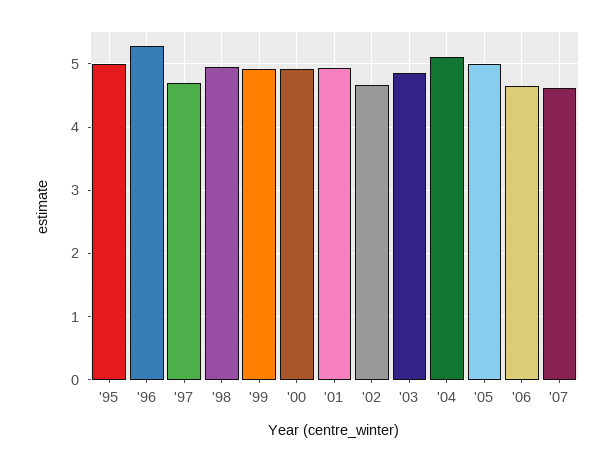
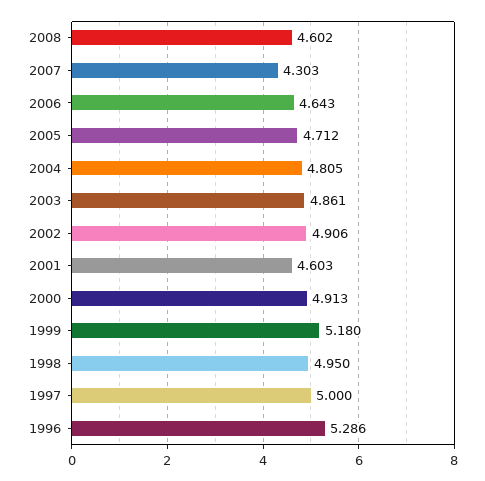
'95: 5 -> none
'97: 4.7 -> 5
'99: 4.9 -> 5.18
'01: 4.9 -> 4.603
'02: 4.7 -> 4.906
'04: 5.1 -> 4.805
'05: 5 -> 4.712
'07: 4.6 -> 4.303
2008: none -> 4.602

